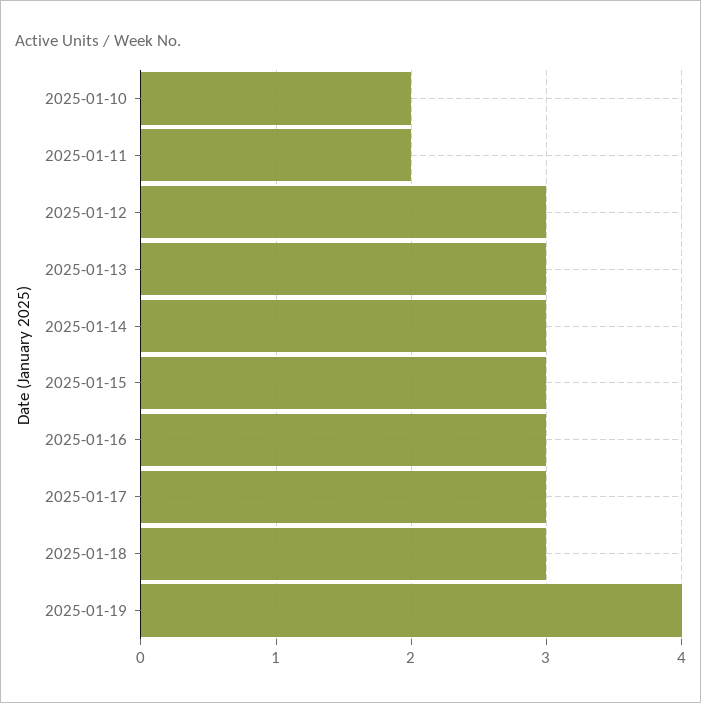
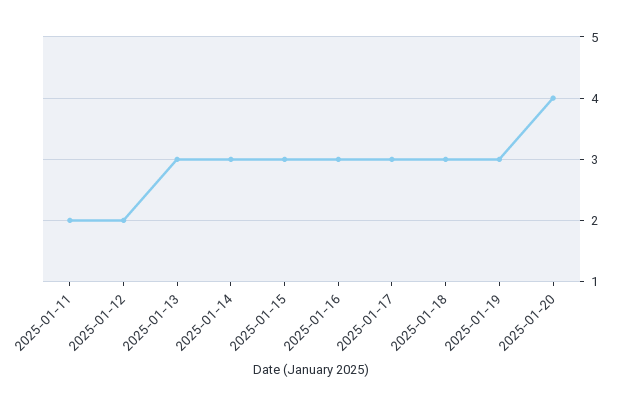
2025-01-10: 2 -> none
2025-01-12: 3 -> 2
2025-01-19: 4 -> 3
2025-01-20: none -> 4

